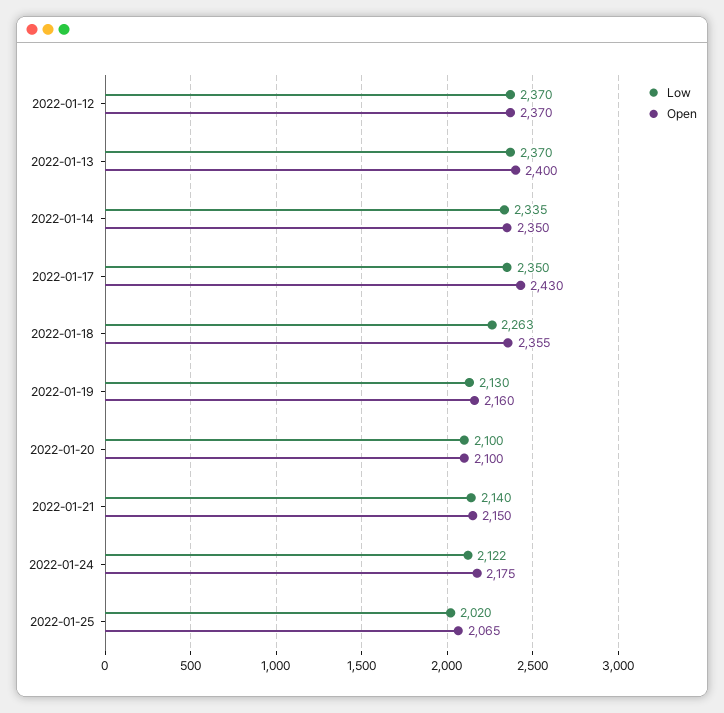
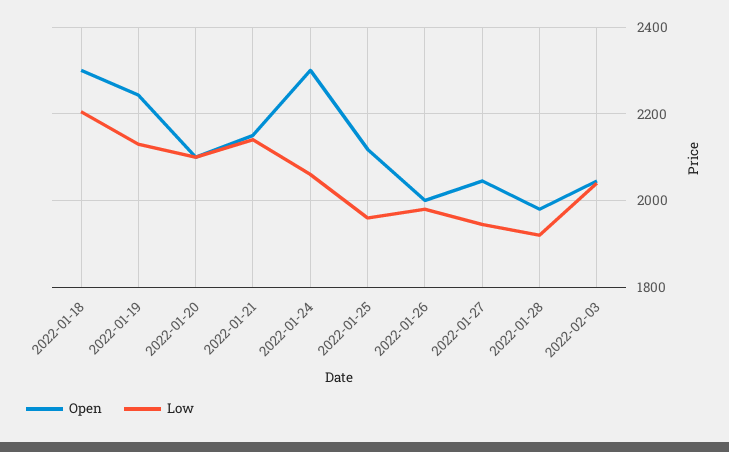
Low, 2022-01-12: 2370 -> none
Open, 2022-01-12: 2370 -> none
Low, 2022-01-13: 2370 -> none
Open, 2022-01-13: 2400 -> none
Low, 2022-01-14: 2335 -> none
Open, 2022-01-14: 2350 -> none
Low, 2022-01-17: 2350 -> none
Open, 2022-01-17: 2430 -> none
Low, 2022-01-18: 2263 -> 2200
Open, 2022-01-18: 2355 -> 2300
Open, 2022-01-19: 2160 -> 2240
Low, 2022-01-24: 2122 -> 2060
Open, 2022-01-24: 2175 -> 2300
Low, 2022-01-25: 2020 -> 1960
Open, 2022-01-25: 2065 -> 2120
Open, 2022-01-26: none -> 2000
Low, 2022-01-26: none -> 1980
Open, 2022-01-27: none -> 2040
Low, 2022-01-27: none -> 1940
Open, 2022-01-28: none -> 1980
Low, 2022-01-28: none -> 1920
Open, 2022-02-03: none -> 2040
Low, 2022-02-03: none -> 2040

